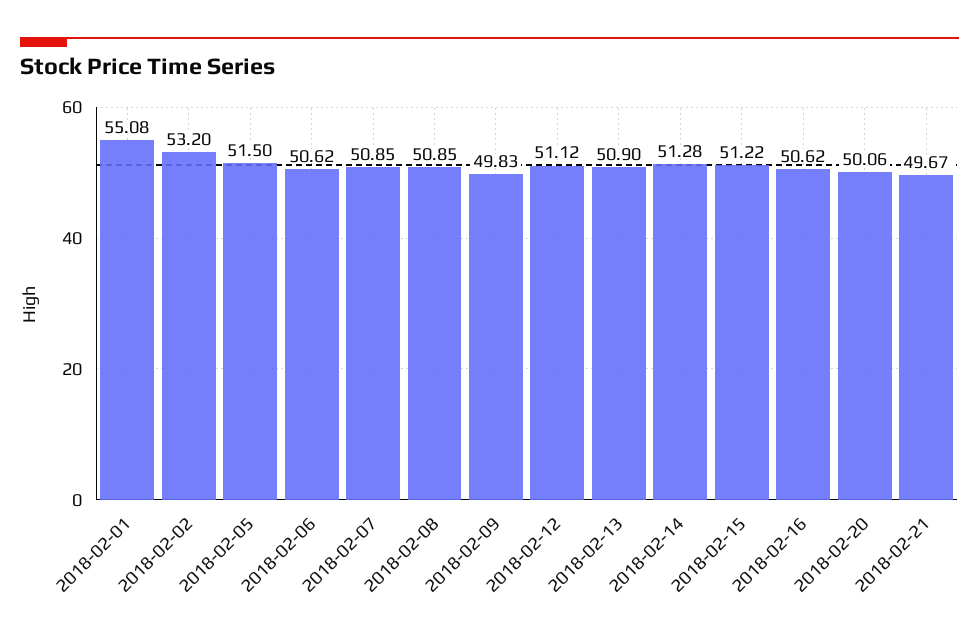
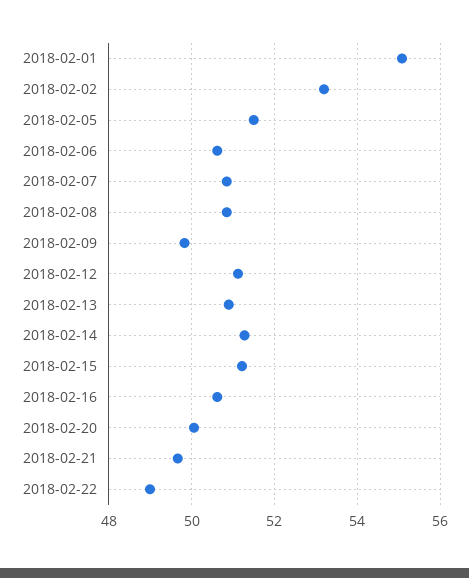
2018-02-22: none -> 49

